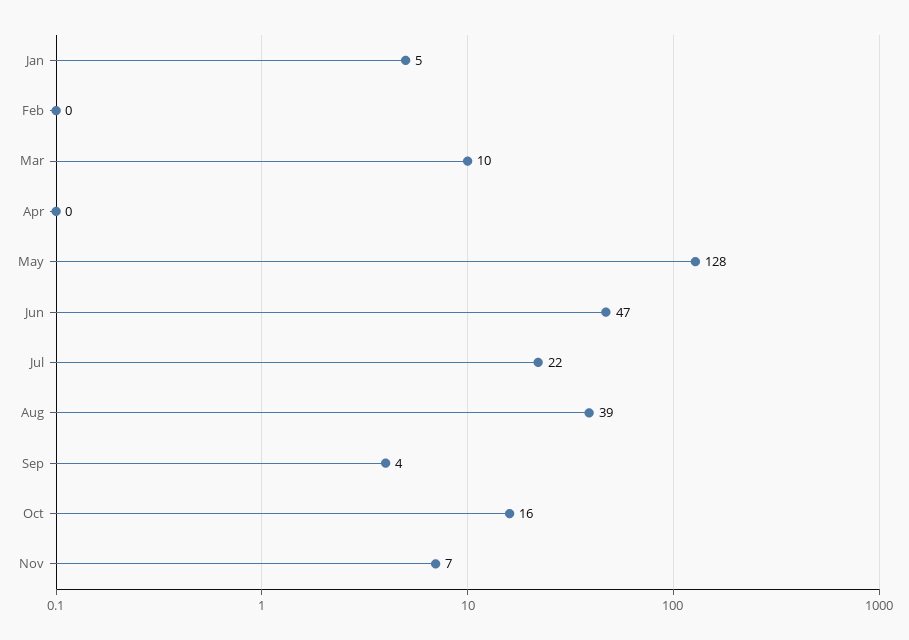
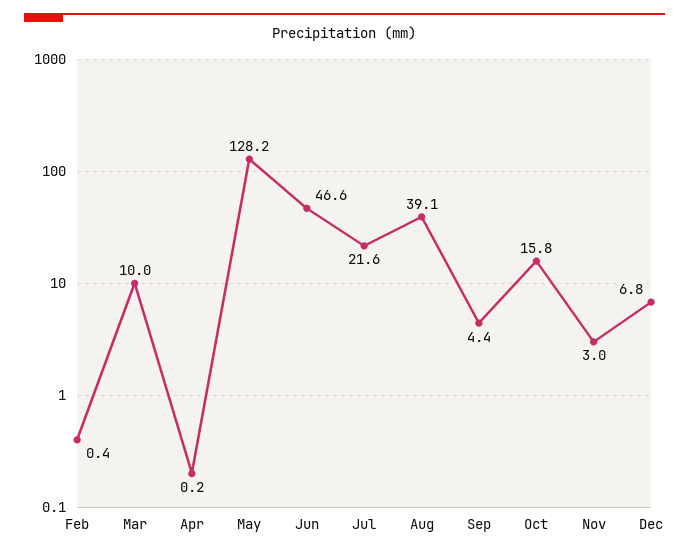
Jan: 5 -> none
Nov: 7 -> 3
Dec: none -> 6.8

